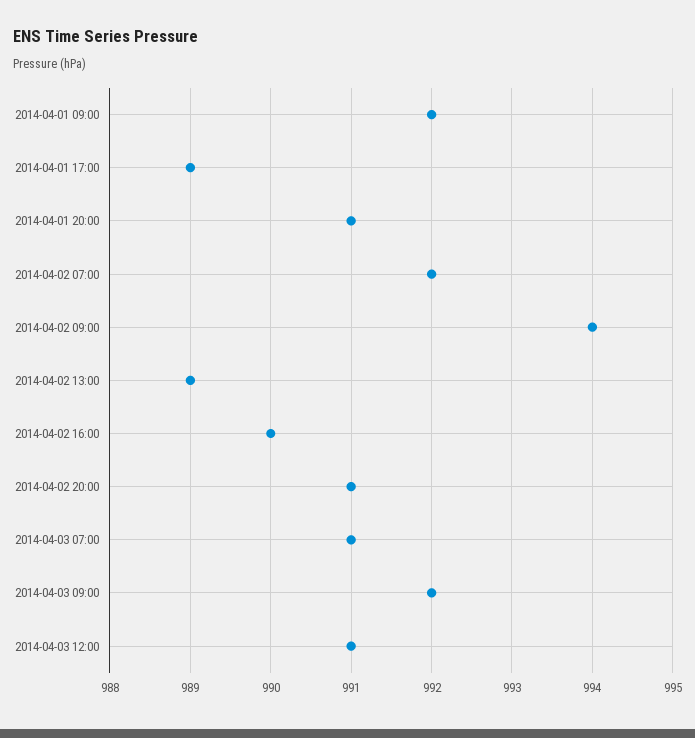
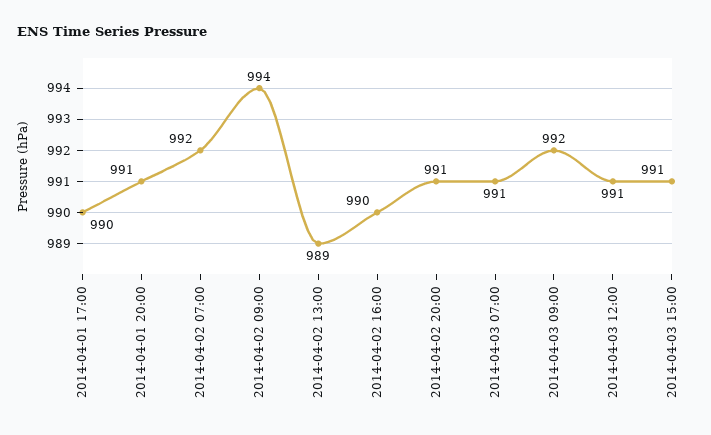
2014-04-01 09:00: 992 -> none
2014-04-01 17:00: 989 -> 990
2014-04-03 15:00: none -> 991

